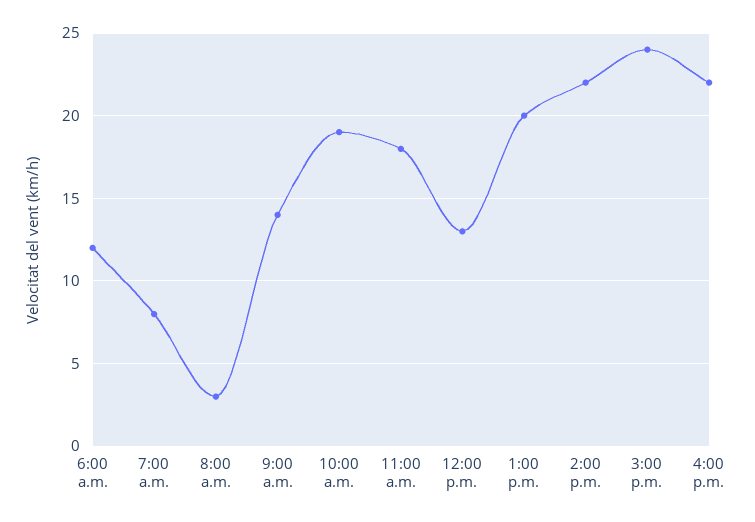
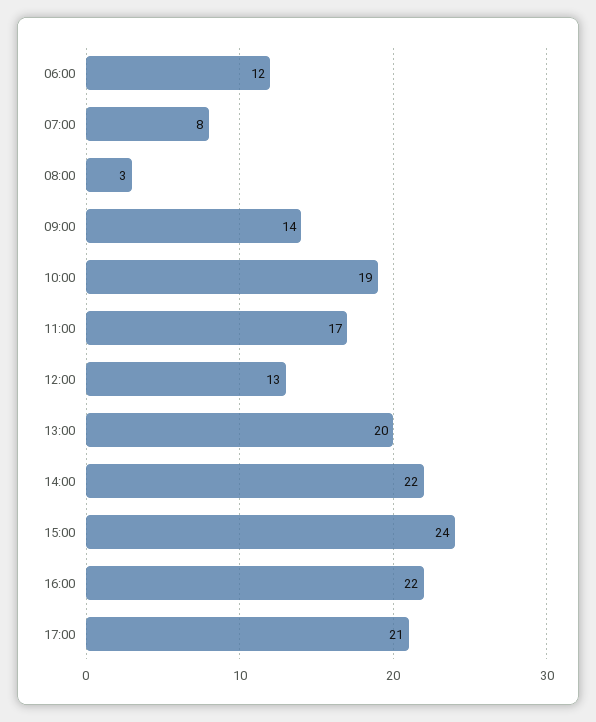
11:00 a.m.: 18 -> 17
17:00: none -> 21

